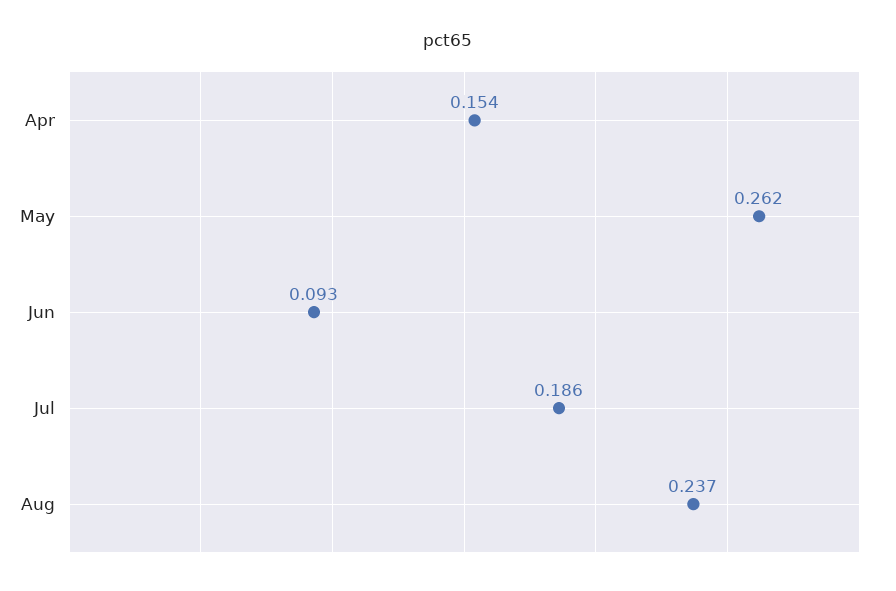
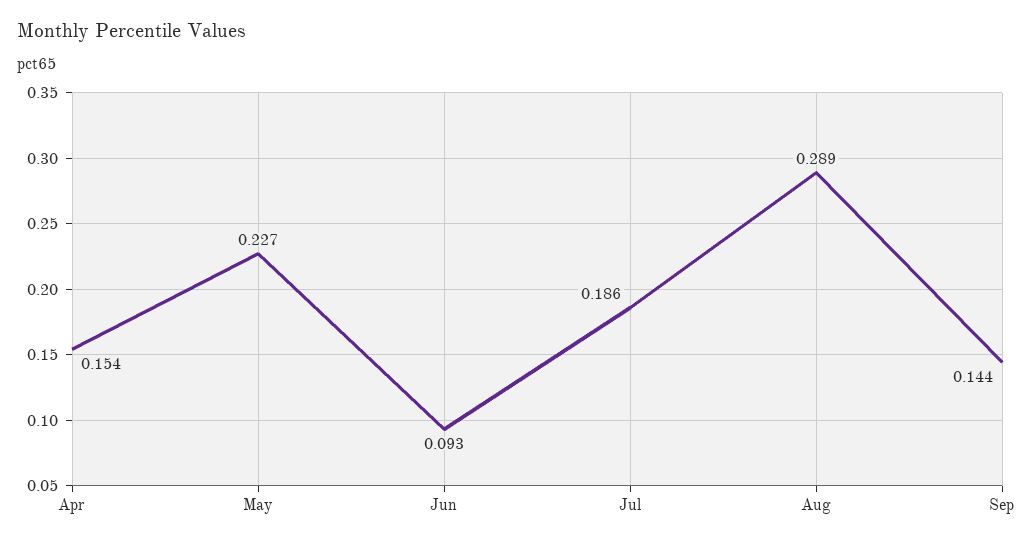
May: 0.262 -> 0.227
Aug: 0.237 -> 0.289
Sep: none -> 0.144

